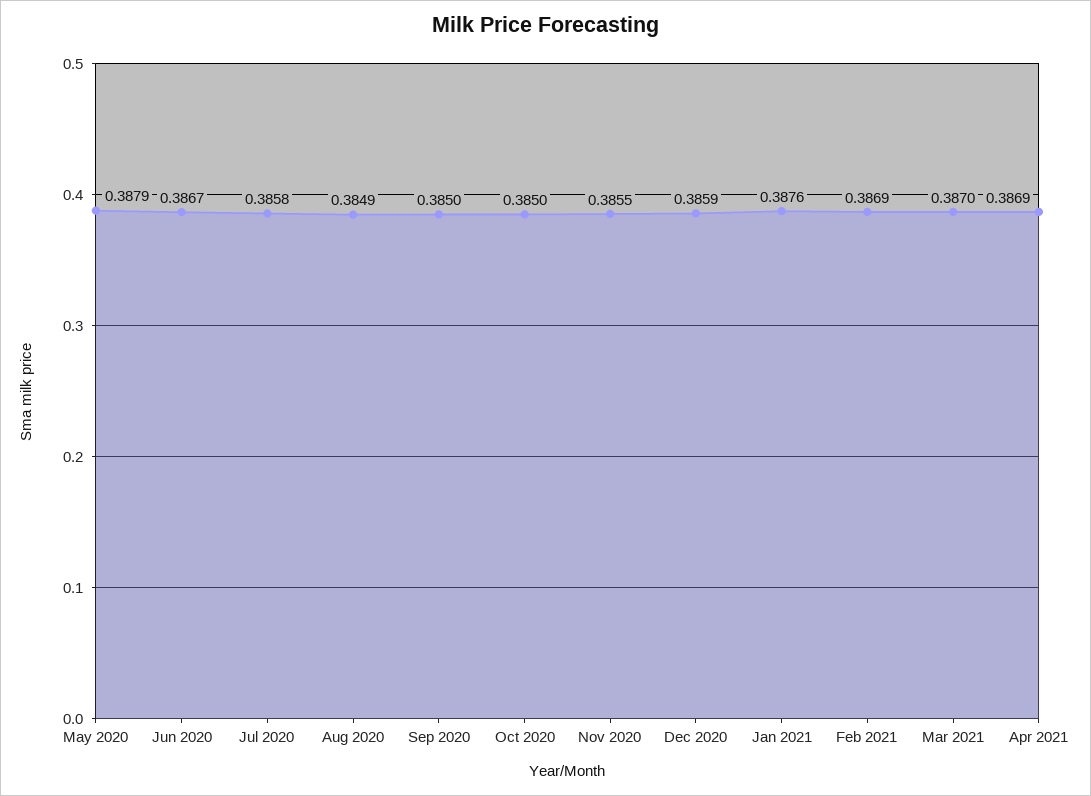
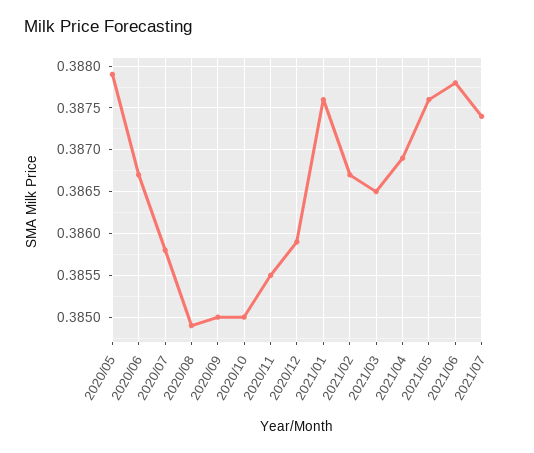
Feb 2021: 0.3869 -> 0.3867
Mar 2021: 0.387 -> 0.3865
2021/05: none -> 0.3876
2021/06: none -> 0.3878
2021/07: none -> 0.3874

